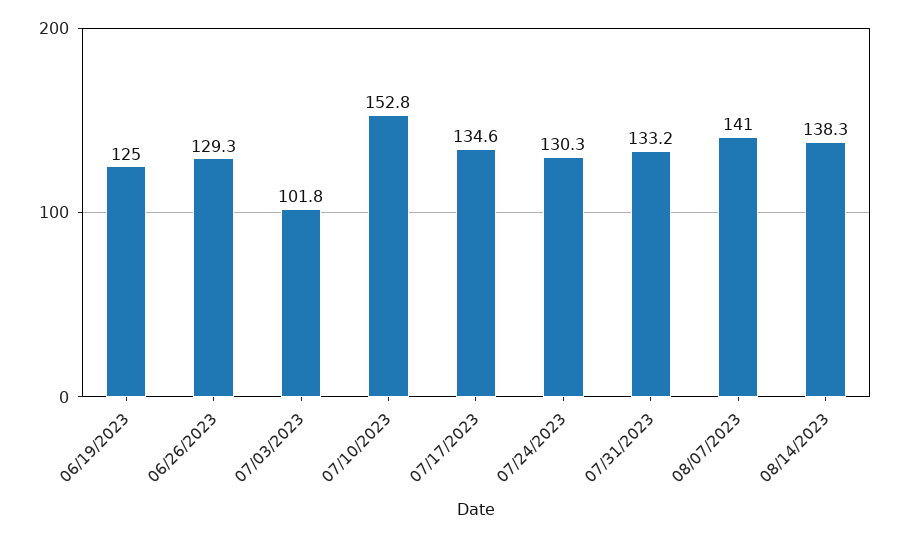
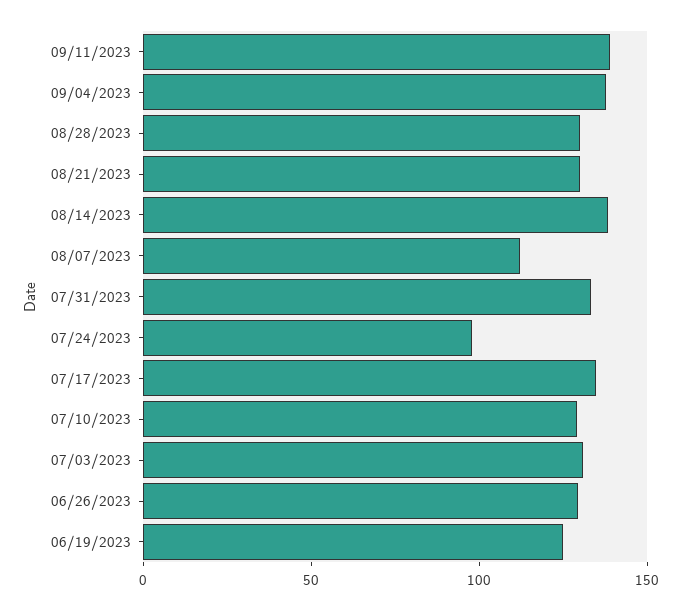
07/03/2023: 101.8 -> 130
07/10/2023: 152.8 -> 130
07/24/2023: 130.3 -> 100
08/07/2023: 141 -> 110
09/11/2023: none -> 140
09/04/2023: none -> 140
08/28/2023: none -> 130
08/21/2023: none -> 130

